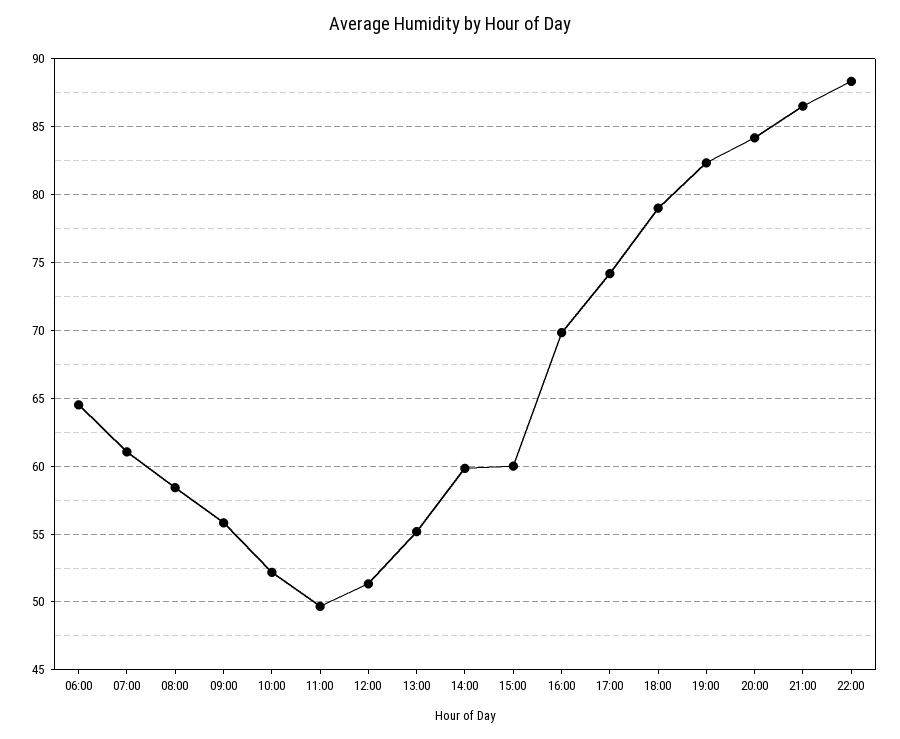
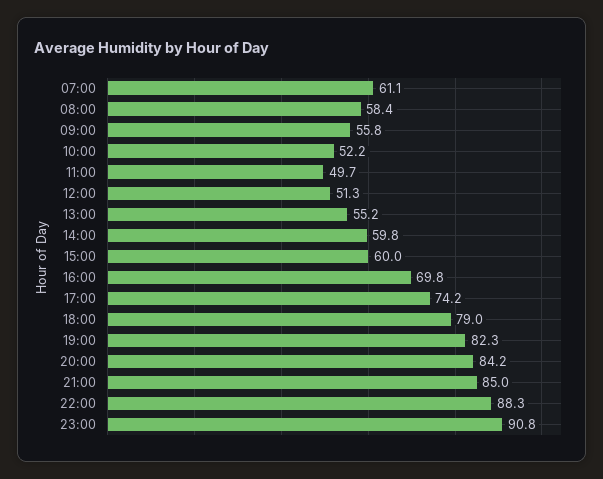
06:00: 64.5 -> none
21:00: 86.5 -> 85
23:00: none -> 90.8

